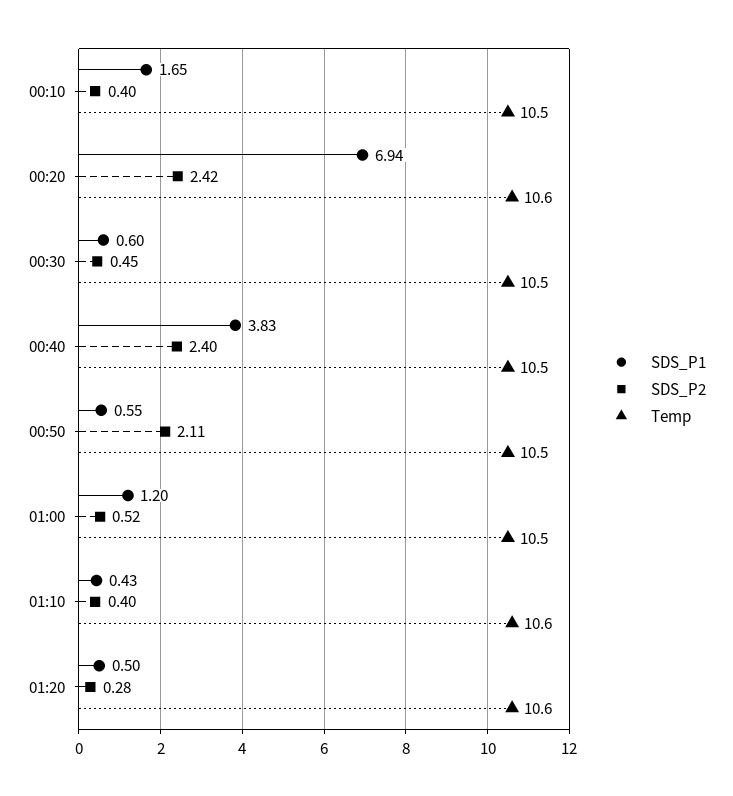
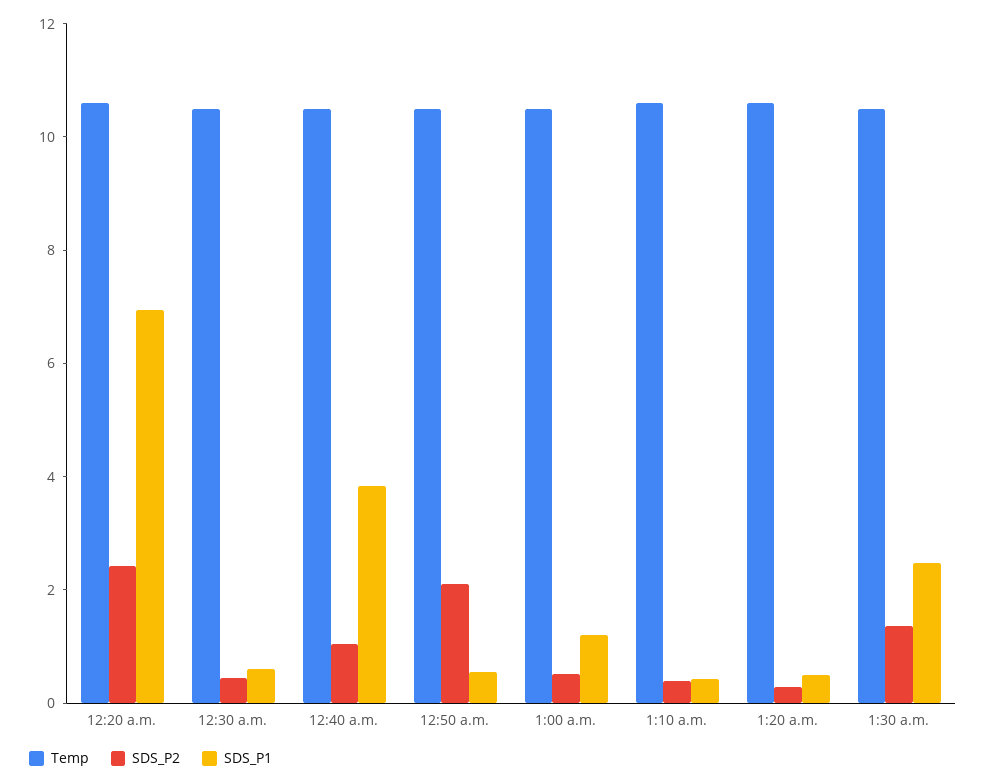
SDS_P1, 00:10: 1.65 -> none
SDS_P2, 00:10: 0.4 -> none
Temp, 00:10: 10.5 -> none
SDS_P2, 00:40: 2.4 -> 1
Temp, 1:30 a.m.: none -> 10.5
SDS_P2, 1:30 a.m.: none -> 1.5
SDS_P1, 1:30 a.m.: none -> 2.5

